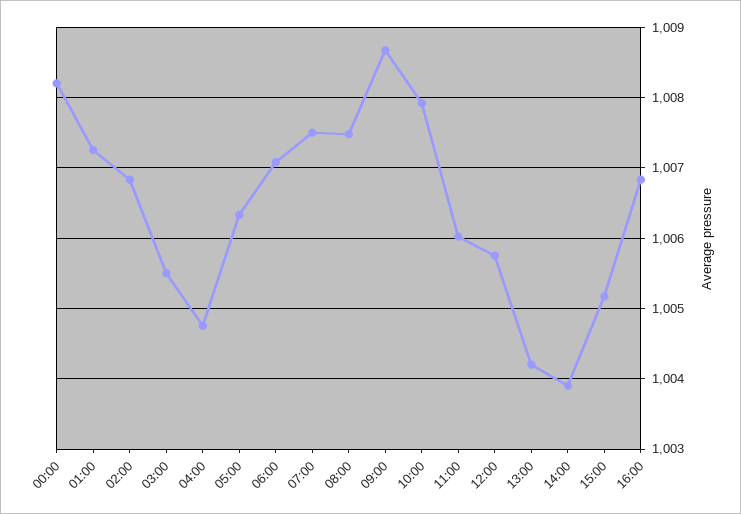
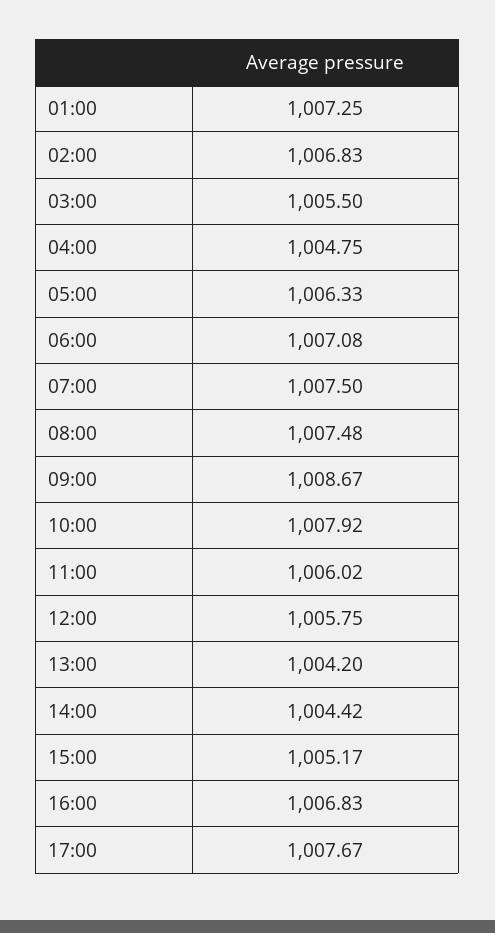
00:00: 1008.2 -> none
14:00: 1003.9 -> 1004.42
17:00: none -> 1007.67

